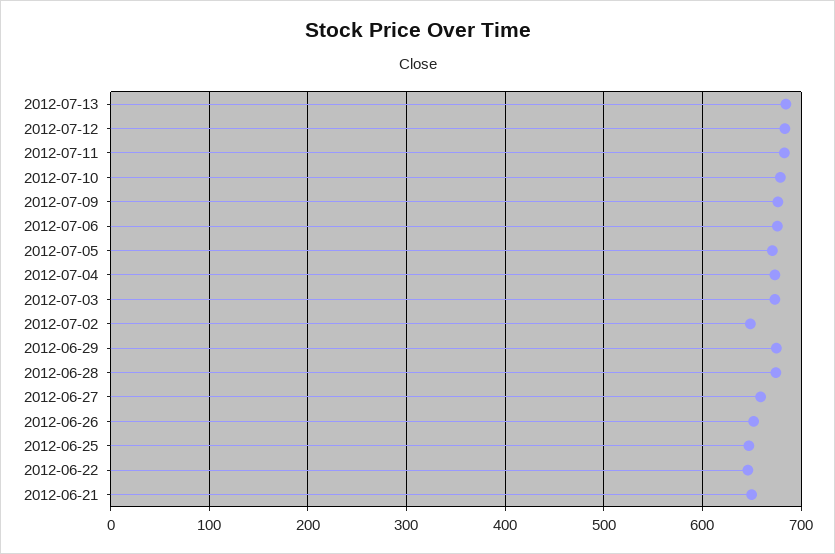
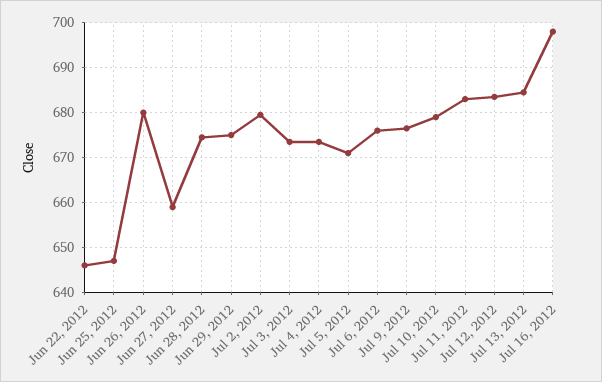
2012-07-02: 650 -> 680
2012-06-26: 650 -> 680
2012-06-21: 650 -> none
Jul 16, 2012: none -> 698

